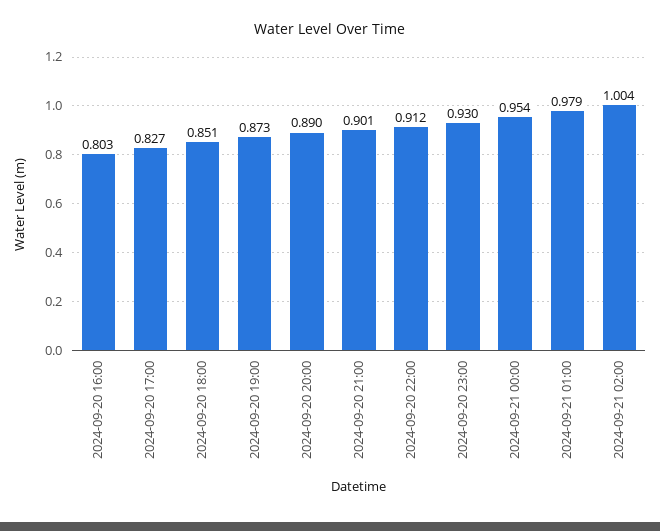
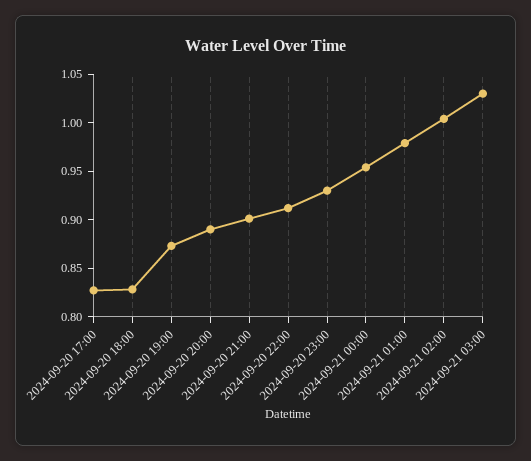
2024-09-20 16:00: 0.803 -> none
2024-09-20 18:00: 0.851 -> 0.83
2024-09-21 03:00: none -> 1.03

